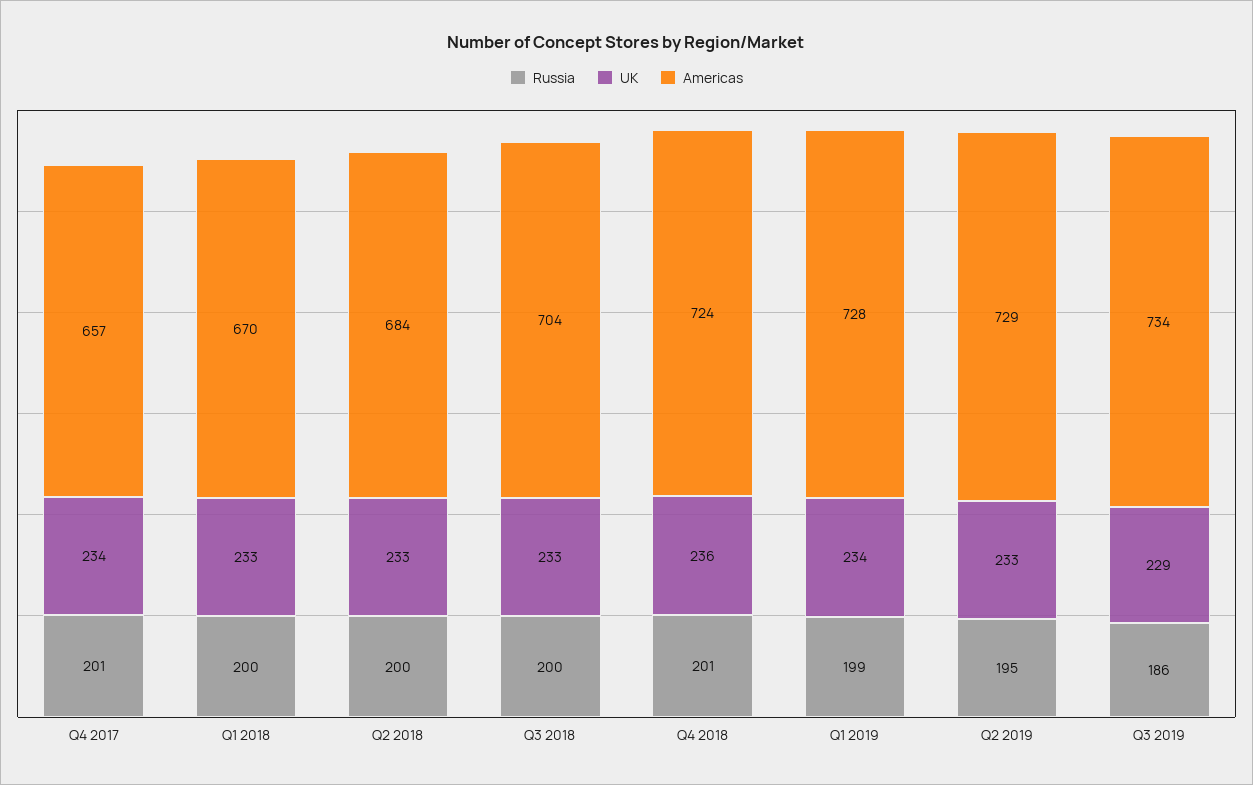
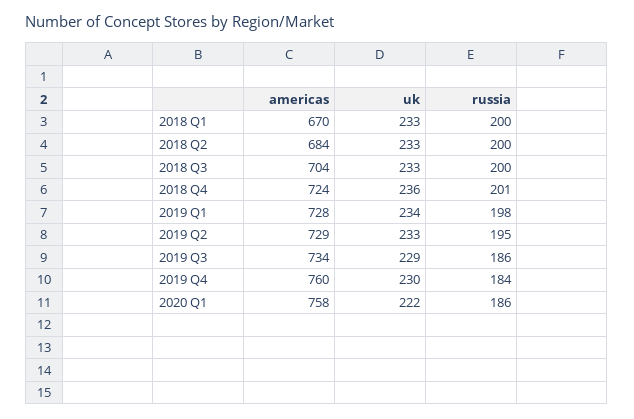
Russia, Q4 2017: 201 -> none
UK, Q4 2017: 234 -> none
Americas, Q4 2017: 657 -> none
Russia, Q1 2019: 199 -> 198
Americas, 2019 Q4: none -> 760
UK, 2019 Q4: none -> 230
Russia, 2019 Q4: none -> 184
Americas, 2020 Q1: none -> 758
UK, 2020 Q1: none -> 222
Russia, 2020 Q1: none -> 186

